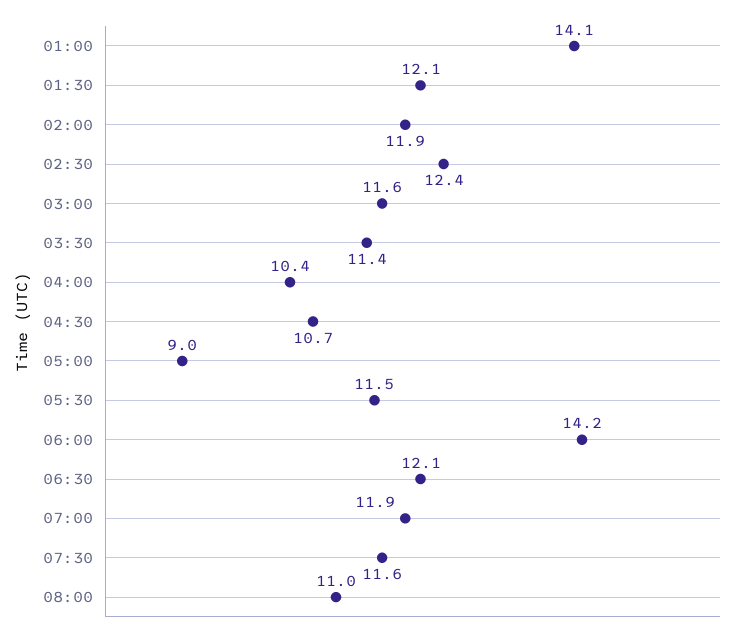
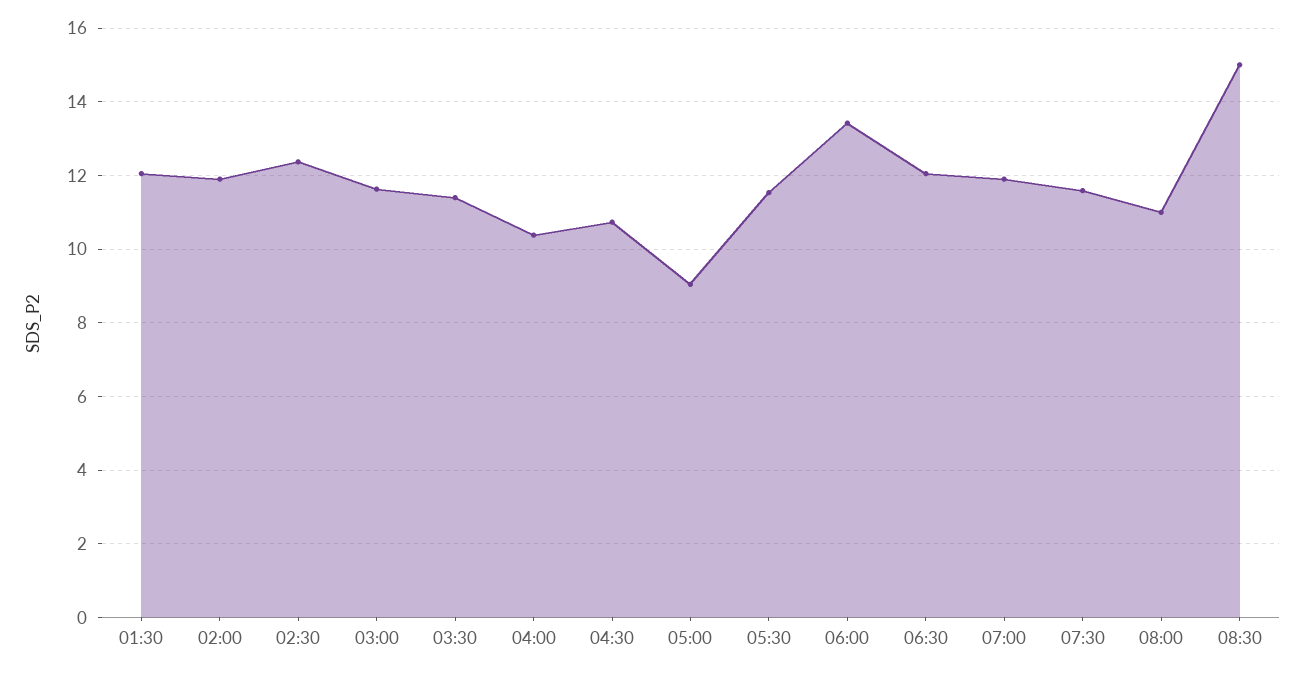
01:00: 14.1 -> none
06:00: 14.2 -> 13.4
08:30: none -> 15

